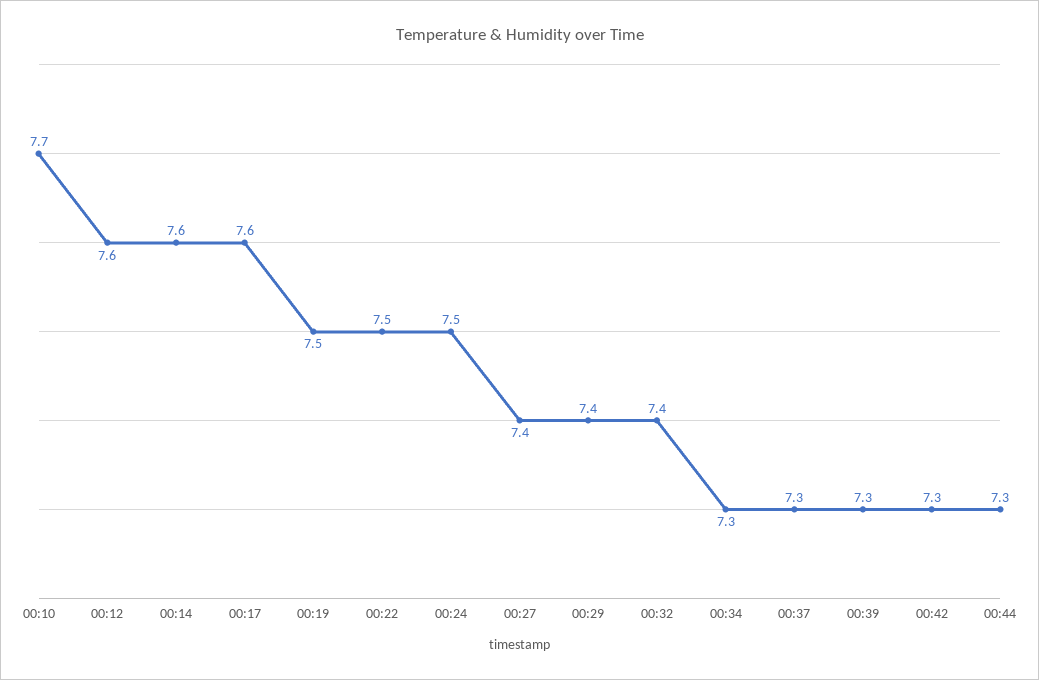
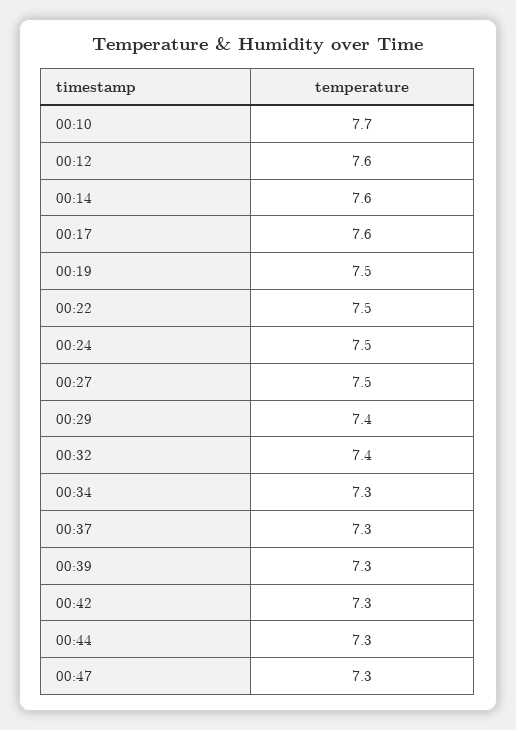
00:27: 7.4 -> 7.5
00:47: none -> 7.3

